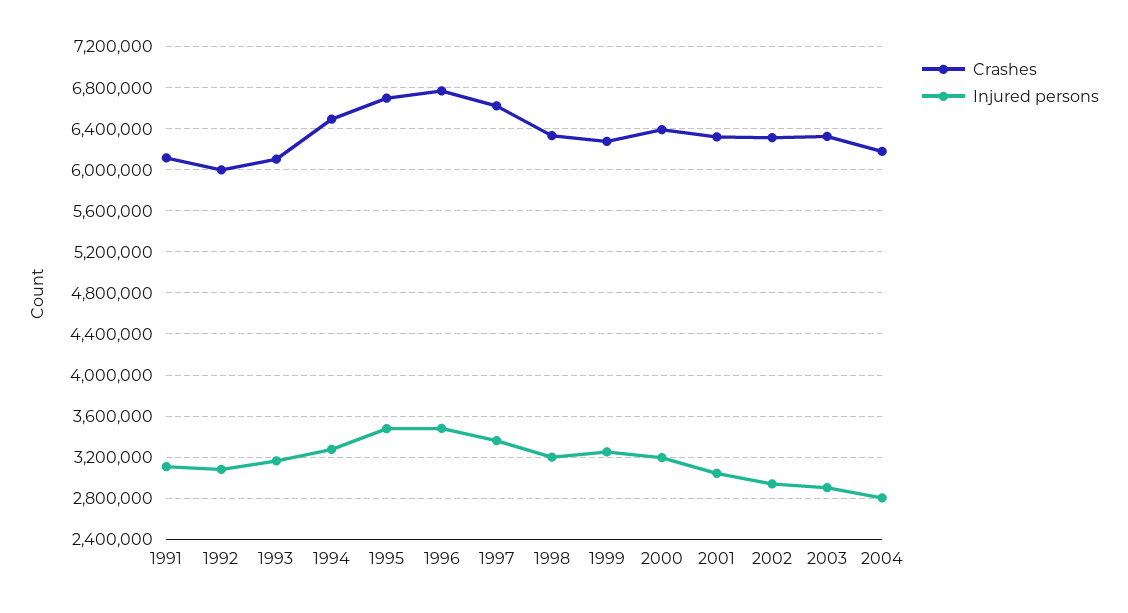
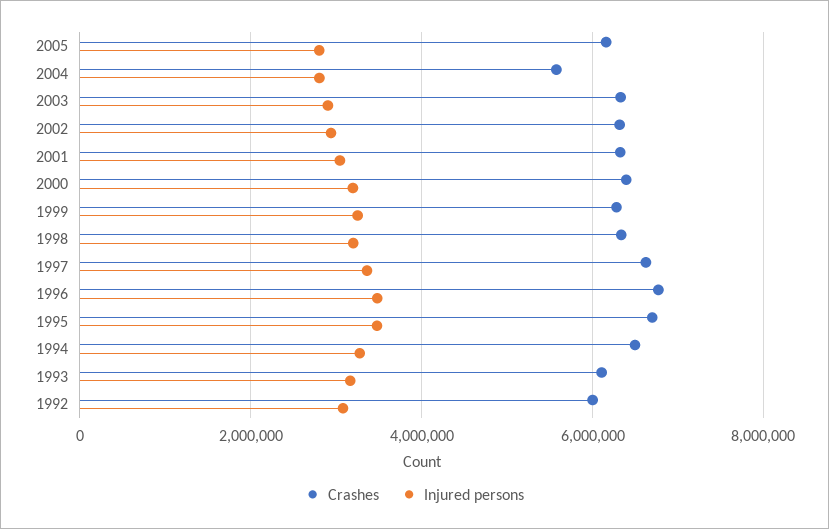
Crashes, 1991: 6100000 -> none
Injured persons, 1991: 3100000 -> none
Crashes, 2004: 6200000 -> 5600000
Crashes, 2005: none -> 6200000
Injured persons, 2005: none -> 2800000

